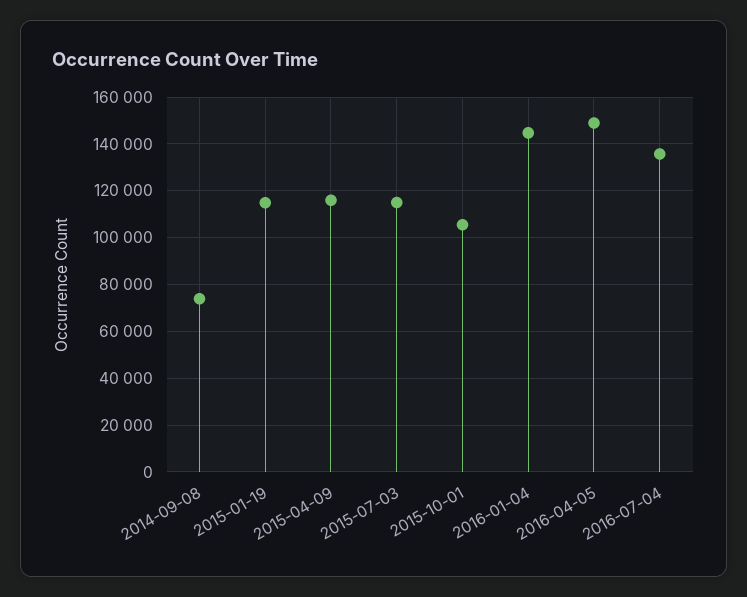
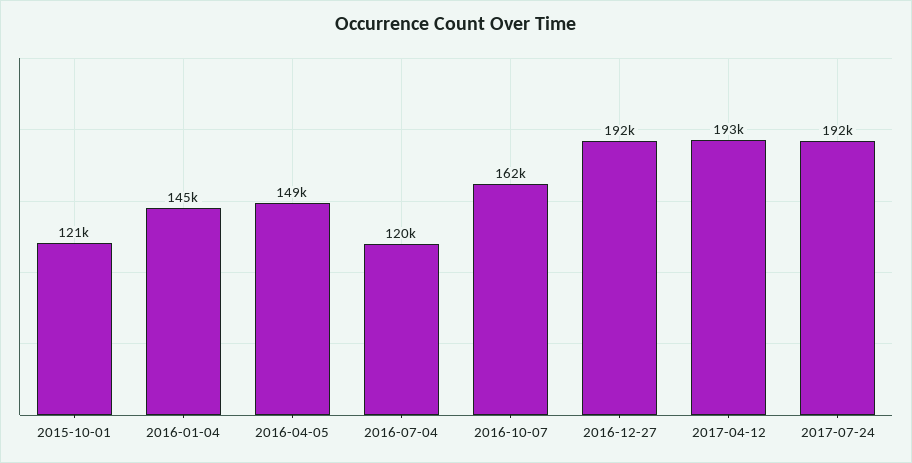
2014-09-08: 75000 -> none
2015-01-19: 115000 -> none
2015-04-09: 115000 -> none
2015-07-03: 115000 -> none
2015-10-01: 105000 -> 121000
2016-07-04: 135000 -> 120000
2016-10-07: none -> 162000
2016-12-27: none -> 192000
2017-04-12: none -> 193000
2017-07-24: none -> 192000

